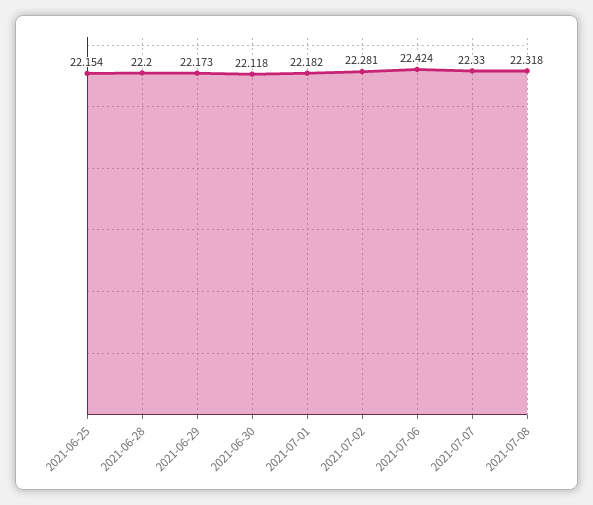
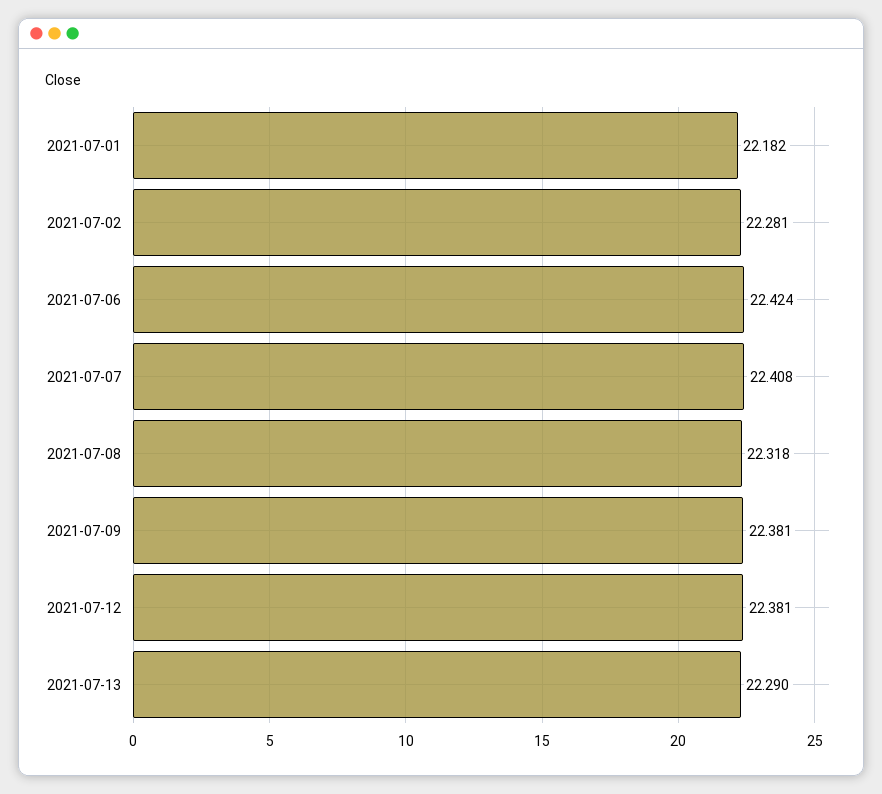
2021-06-25: 22.154 -> none
2021-06-28: 22.2 -> none
2021-06-29: 22.173 -> none
2021-06-30: 22.118 -> none
2021-07-07: 22.33 -> 22.408
2021-07-09: none -> 22.381
2021-07-12: none -> 22.381
2021-07-13: none -> 22.29

